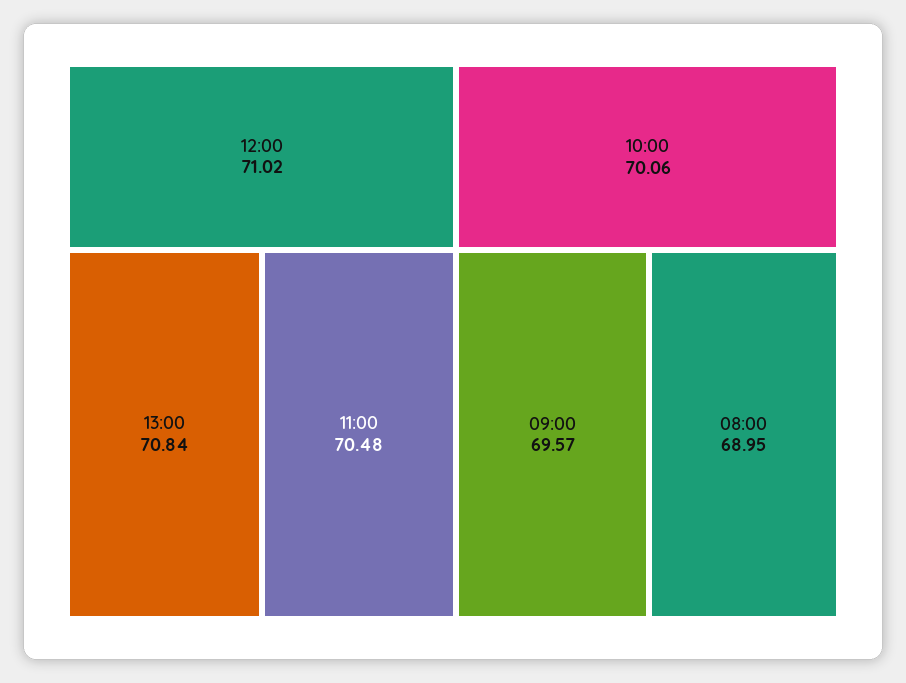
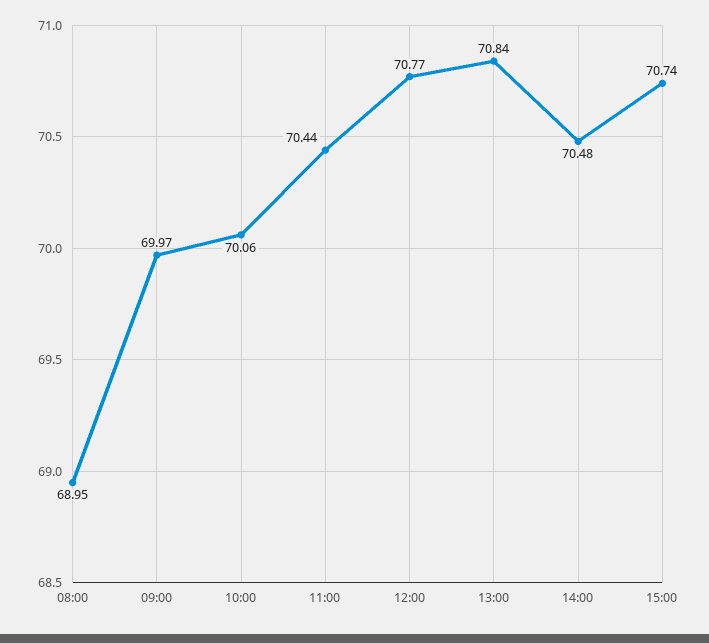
12:00: 71.02 -> 70.77
11:00: 70.48 -> 70.44
09:00: 69.57 -> 69.97
14:00: none -> 70.48
15:00: none -> 70.74

